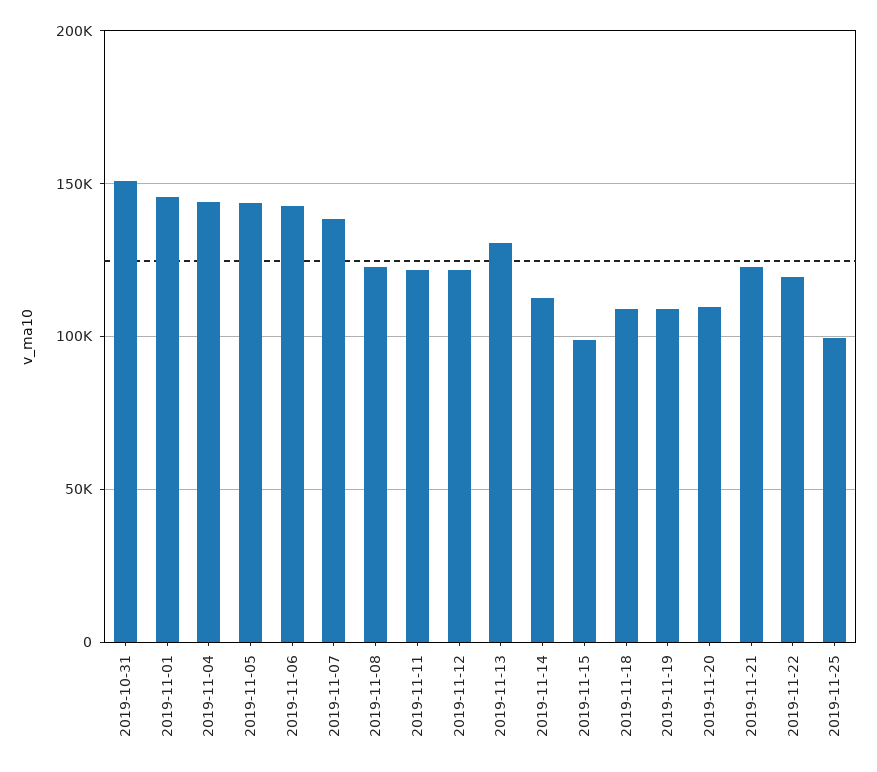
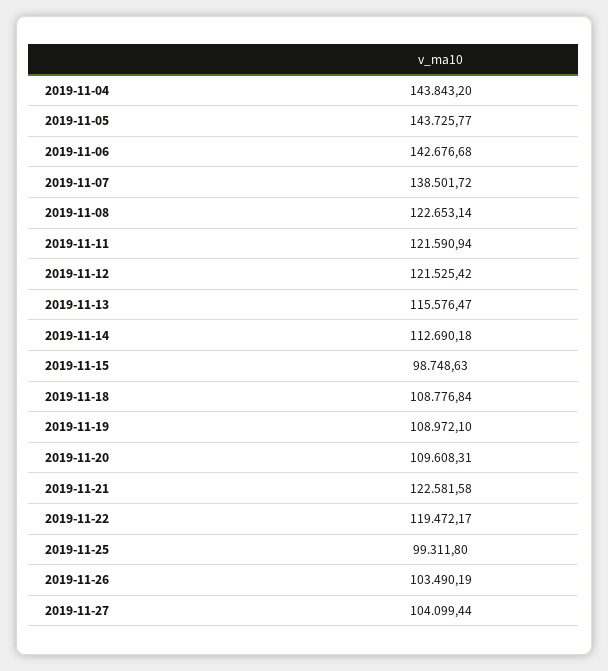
2019-10-31: 150000 -> none
2019-11-01: 145000 -> none
2019-11-13: 130000 -> 115576.47
2019-11-26: none -> 103490.19
2019-11-27: none -> 104099.44

